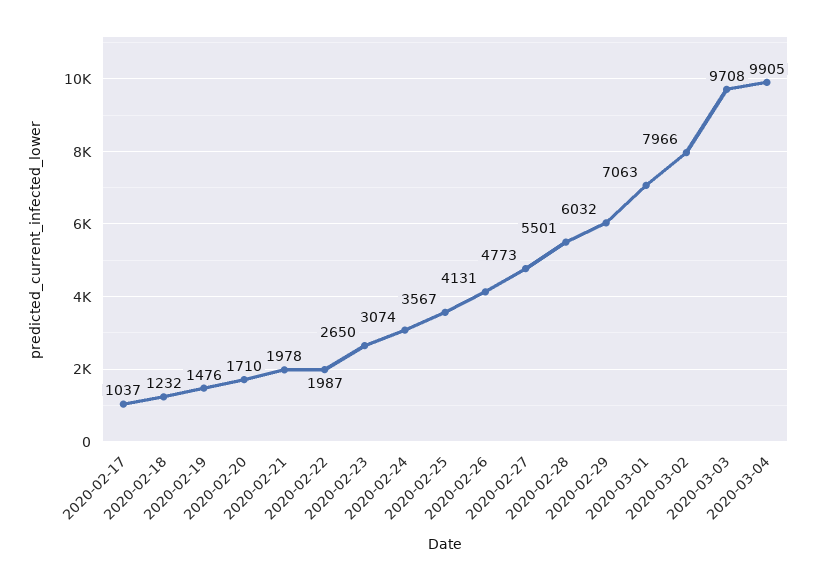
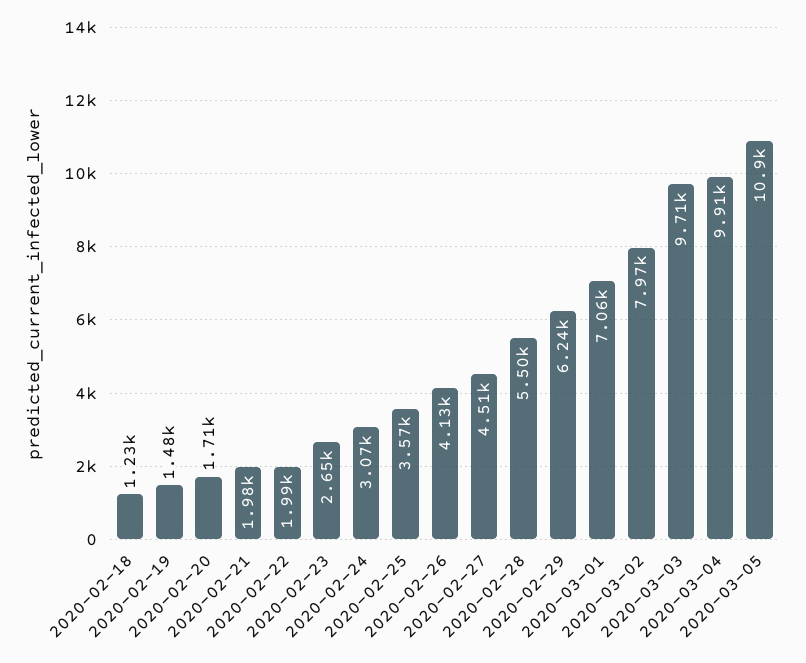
2020-02-17: 1037 -> none
2020-02-27: 4773 -> 4510
2020-02-29: 6032 -> 6240
2020-03-05: none -> 10900

